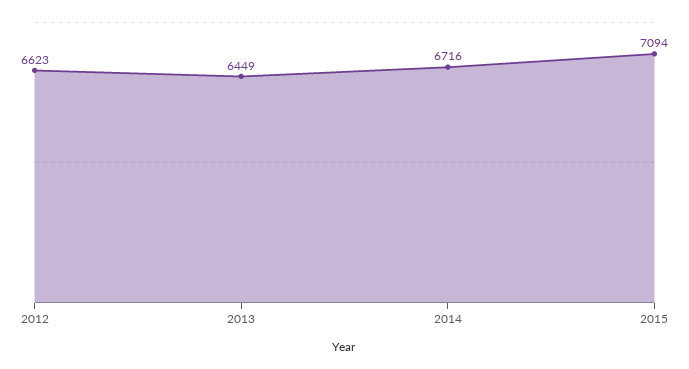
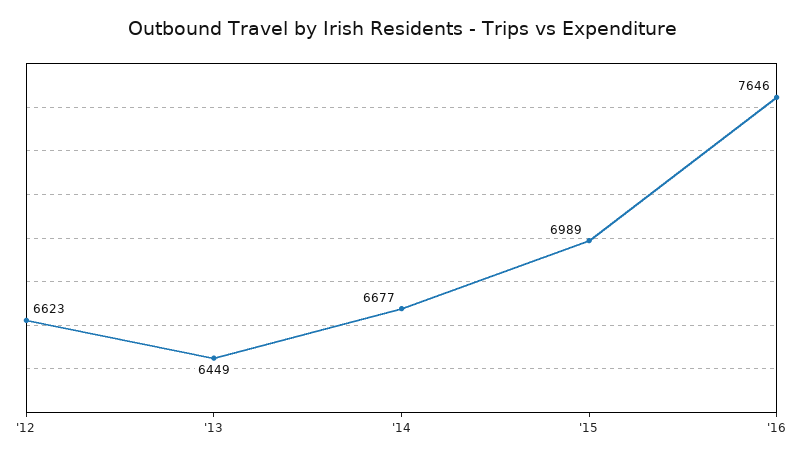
2014: 6716 -> 6677
2015: 7094 -> 6989
'16: none -> 7646

